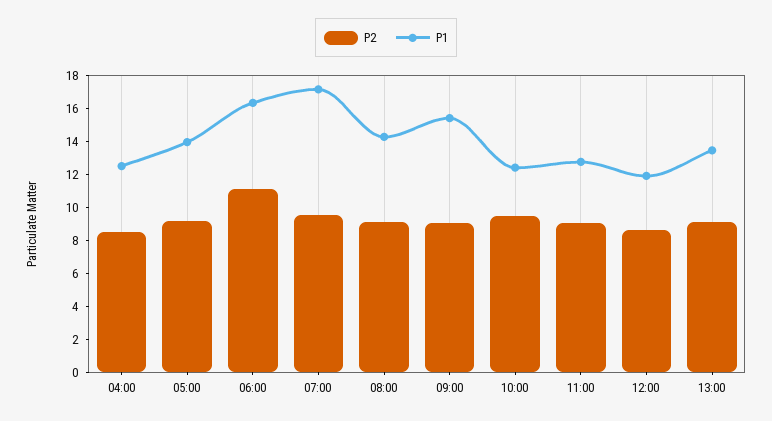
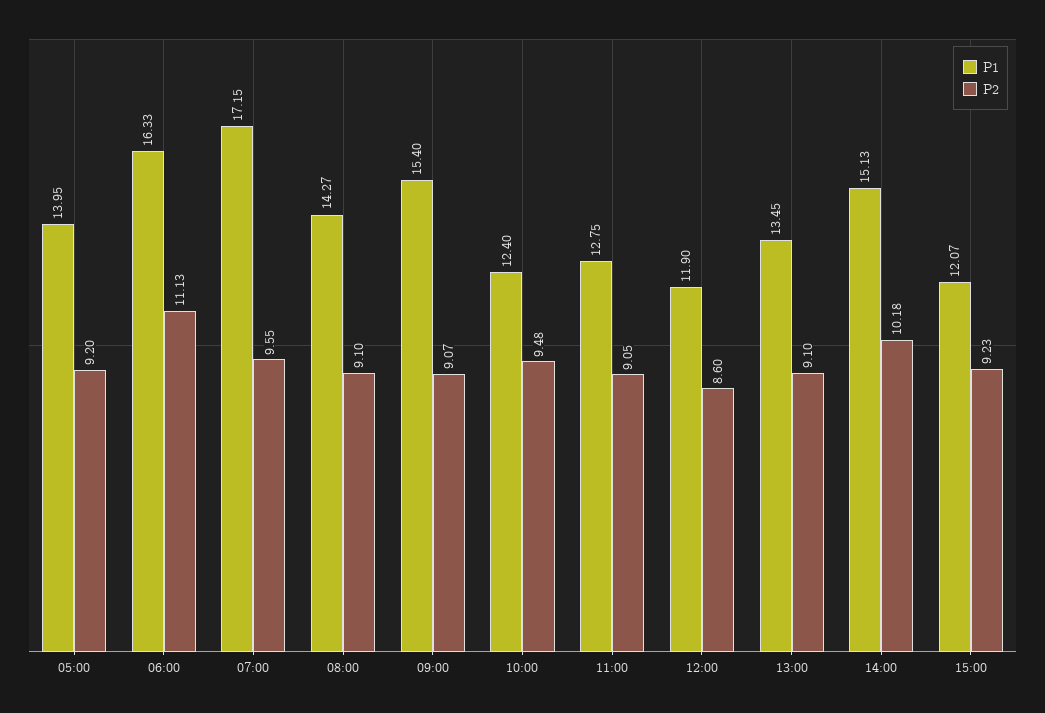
P2, 04:00: 8.5 -> none
P1, 04:00: 12.5 -> none
P1, 14:00: none -> 15.13
P2, 14:00: none -> 10.18
P1, 15:00: none -> 12.07
P2, 15:00: none -> 9.23

